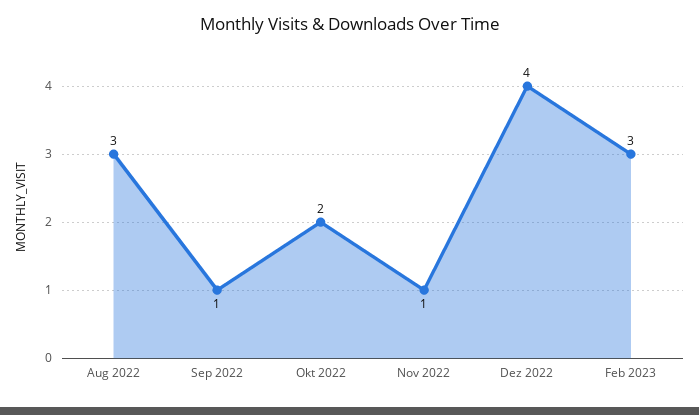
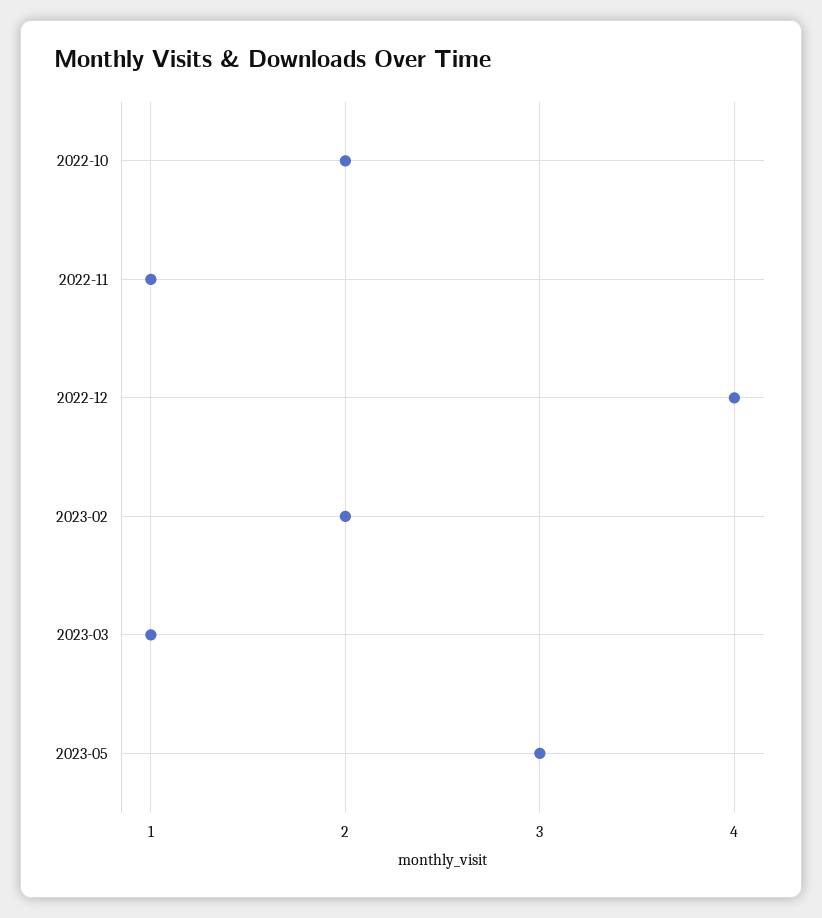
Aug 2022: 3 -> none
Sep 2022: 1 -> none
Feb 2023: 3 -> 2
2023-03: none -> 1
2023-05: none -> 3

